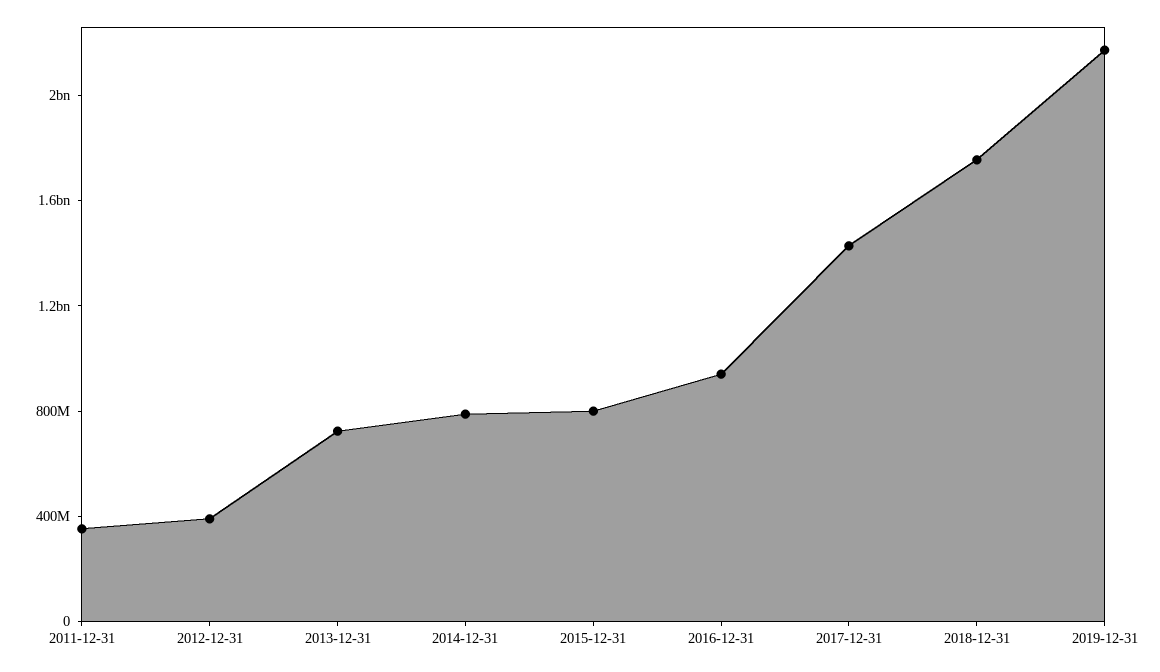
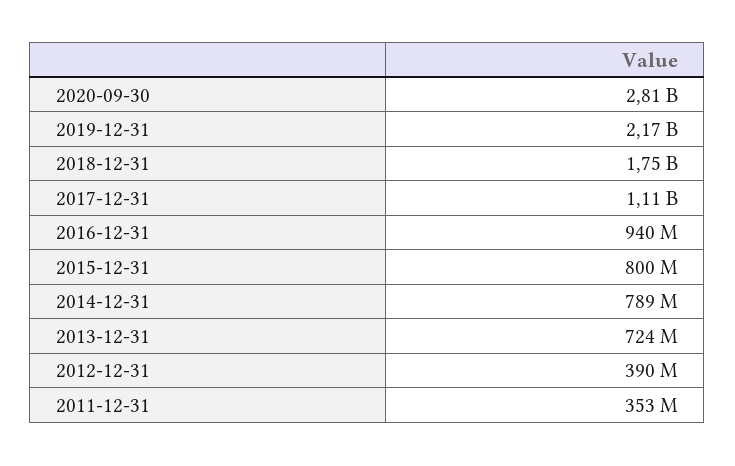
2017-12-31: 1400000000 -> 1110000000
2020-09-30: none -> 2810000000

